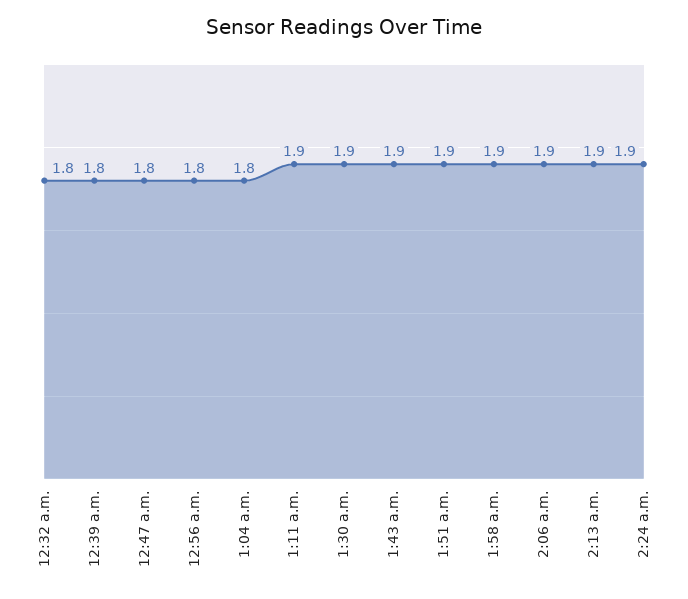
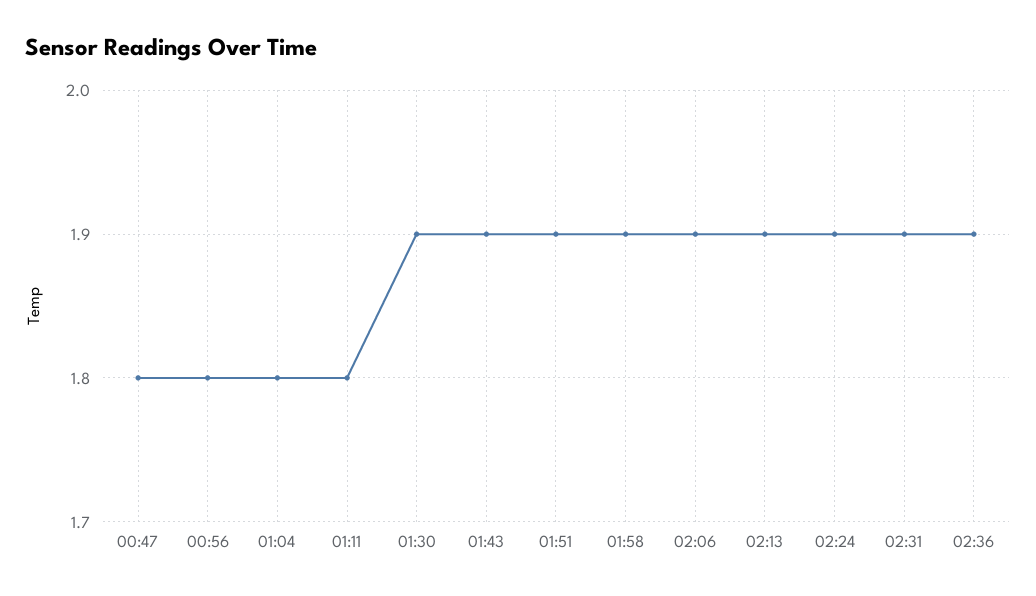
12:32 a.m.: 1.8 -> none
12:39 a.m.: 1.8 -> none
1:11 a.m.: 1.9 -> 1.8
02:31: none -> 1.9
02:36: none -> 1.9

